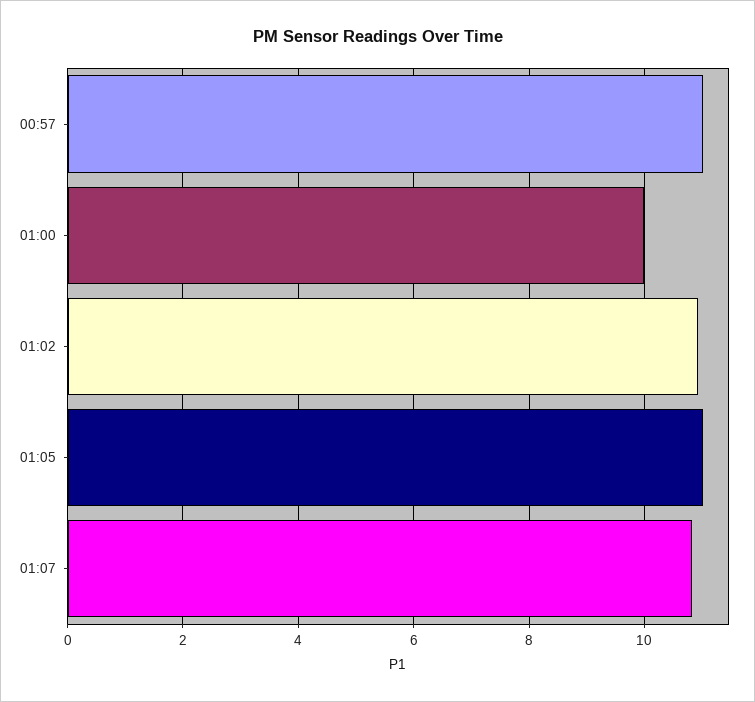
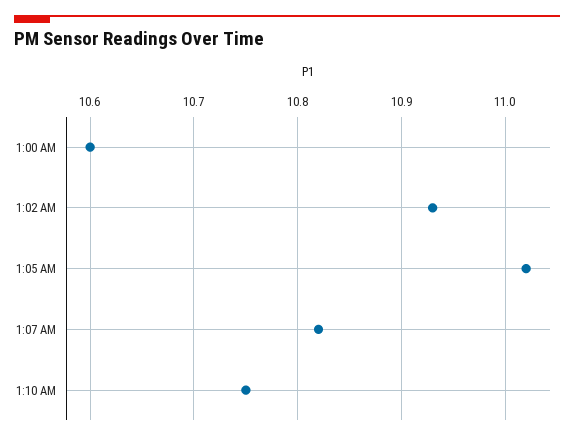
00:57: 11 -> none
01:00: 10 -> 10.6
1:10 AM: none -> 10.75

